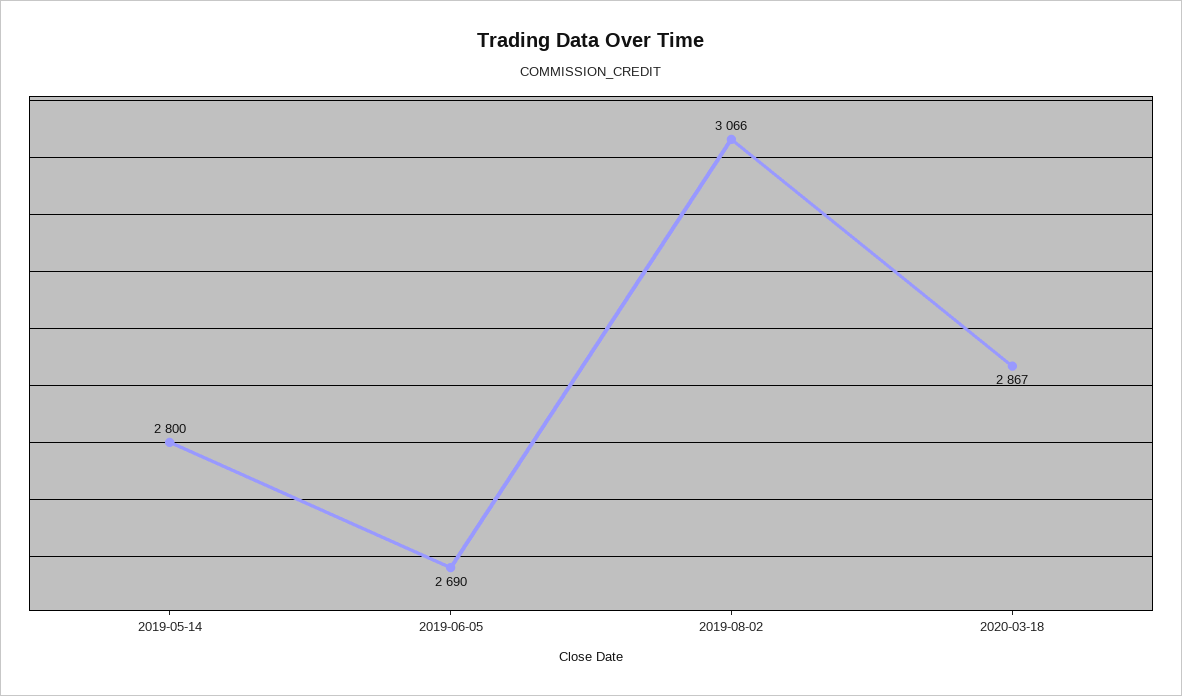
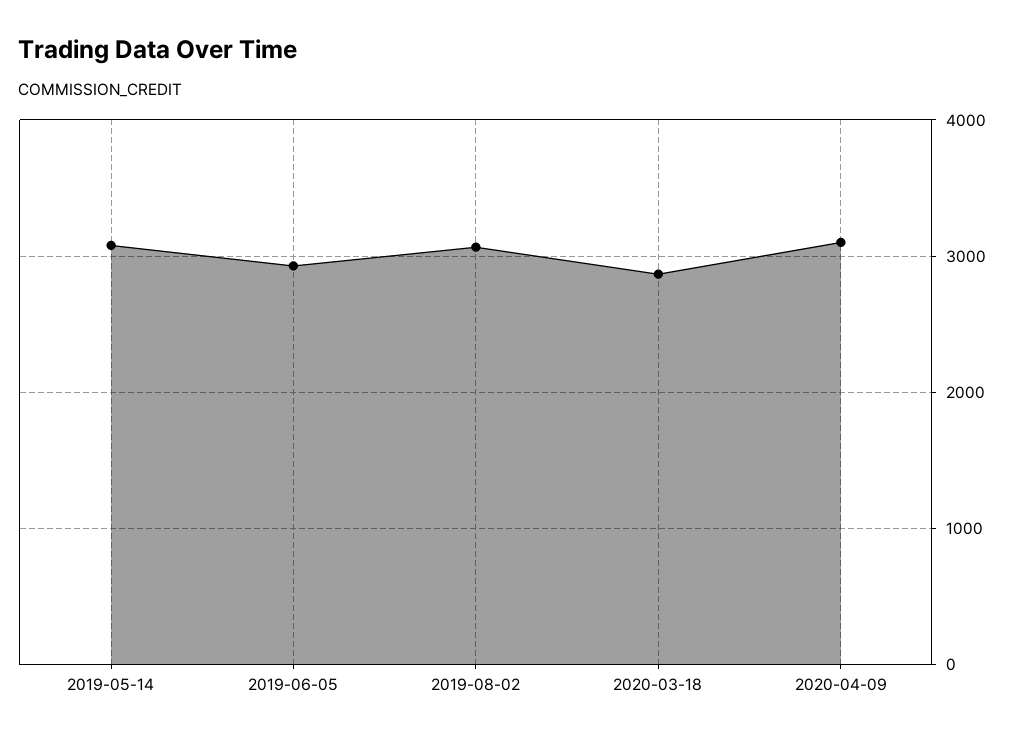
2019-05-14: 2800 -> 3100
2019-06-05: 2690 -> 2900
2020-04-09: none -> 3100

